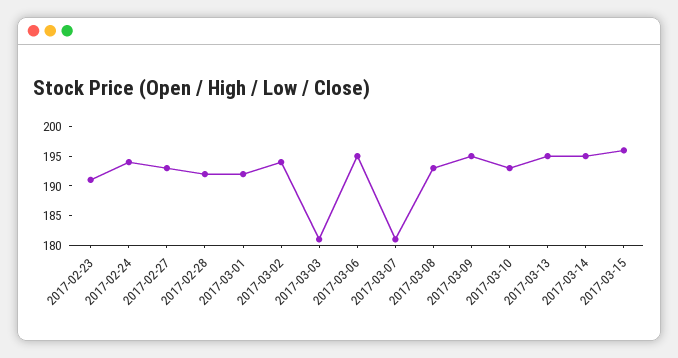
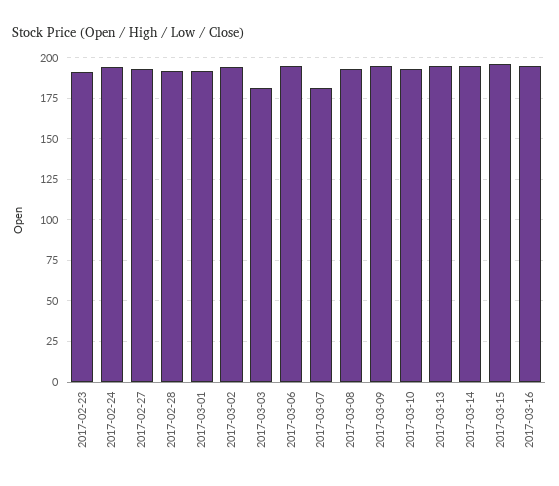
2017-03-16: none -> 195

